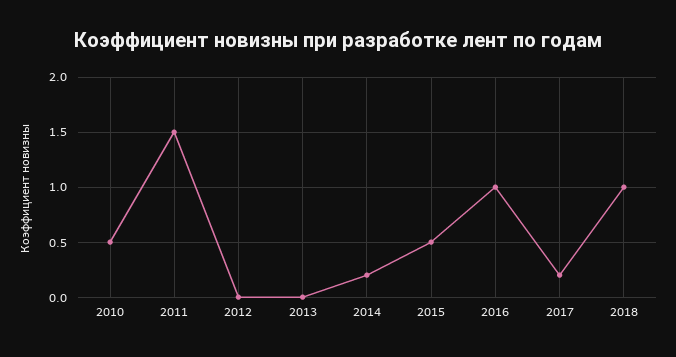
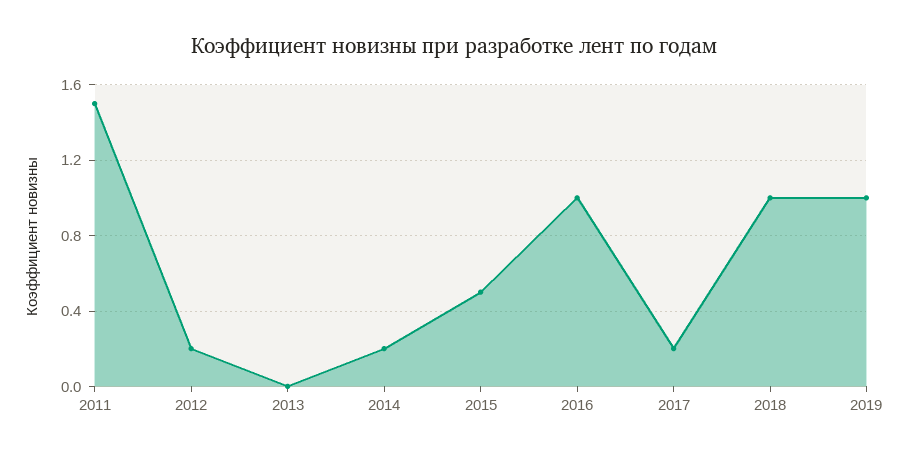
2010: 0.5 -> none
2012: 0 -> 0.2
2019: none -> 1

